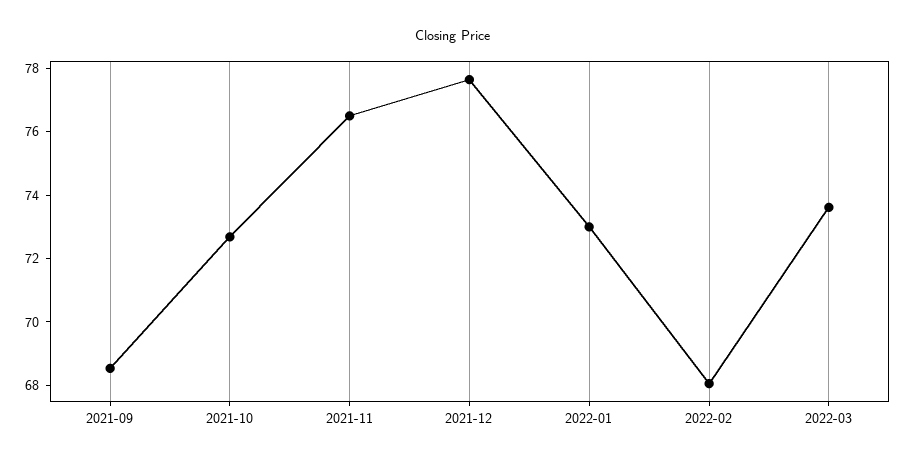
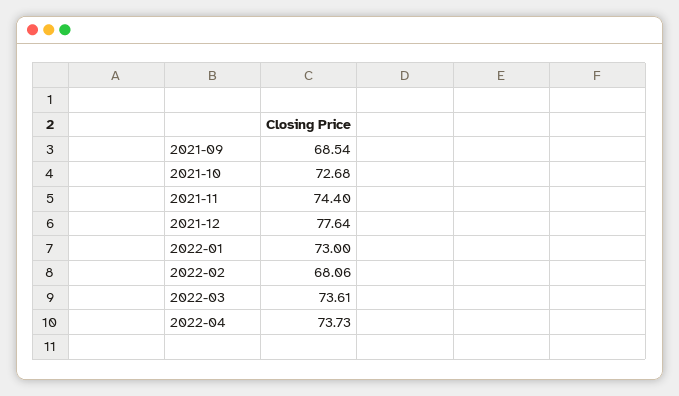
2021-11: 76.5 -> 74.4
2022-04: none -> 73.73

